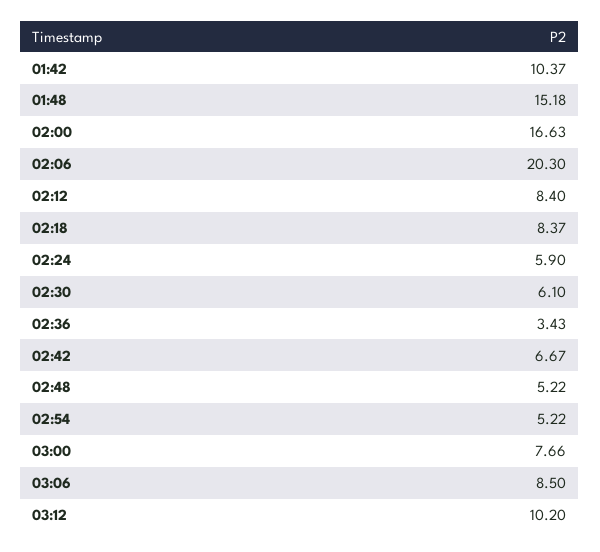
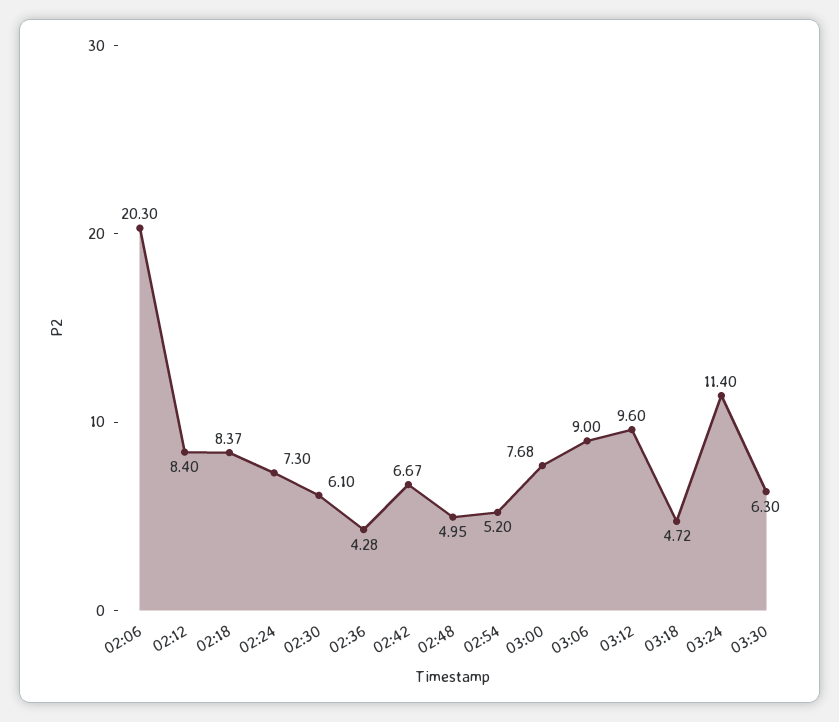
01:42: 10.37 -> none
01:48: 15.18 -> none
02:00: 16.63 -> none
02:24: 5.9 -> 7.3
02:36: 3.43 -> 4.28
02:48: 5.22 -> 4.95
02:54: 5.22 -> 5.2
03:00: 7.66 -> 7.68
03:06: 8.5 -> 9
03:12: 10.2 -> 9.6
03:18: none -> 4.72
03:24: none -> 11.4
03:30: none -> 6.3

